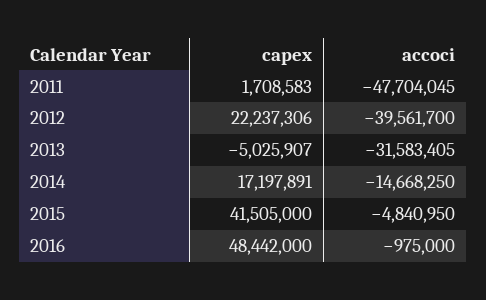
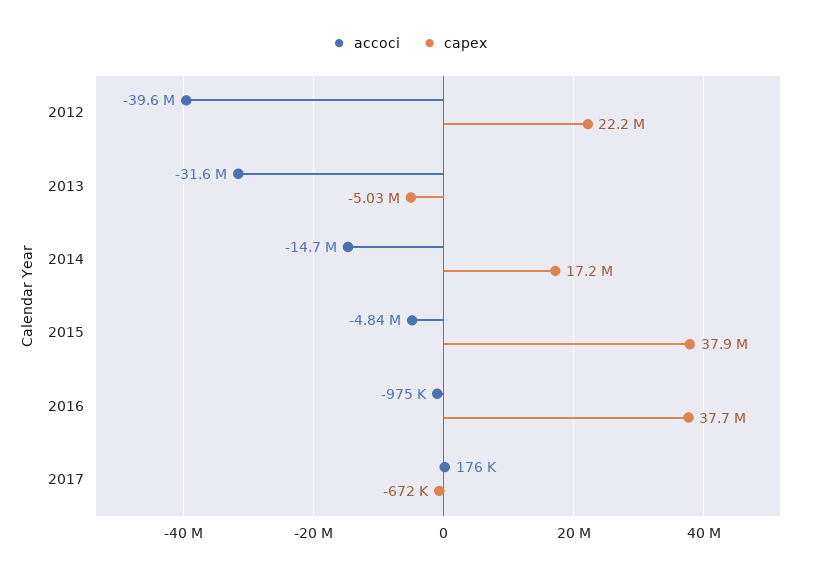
capex, 2011: 1708583 -> none
accoci, 2011: -47704045 -> none
capex, 2015: 41505000 -> 37900000
capex, 2016: 48442000 -> 37700000
accoci, 2017: none -> 176000
capex, 2017: none -> -672000

